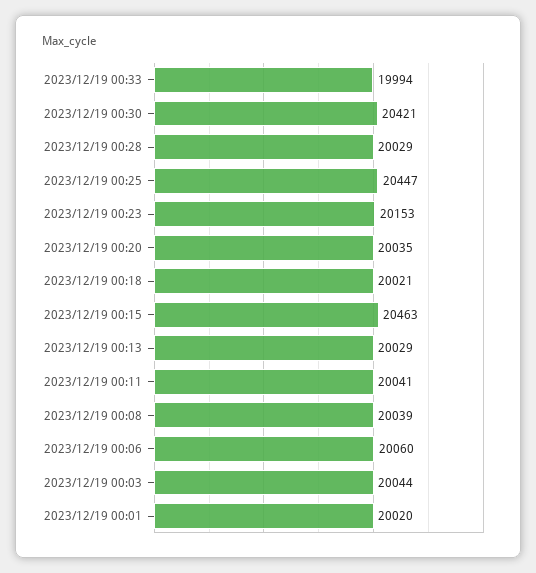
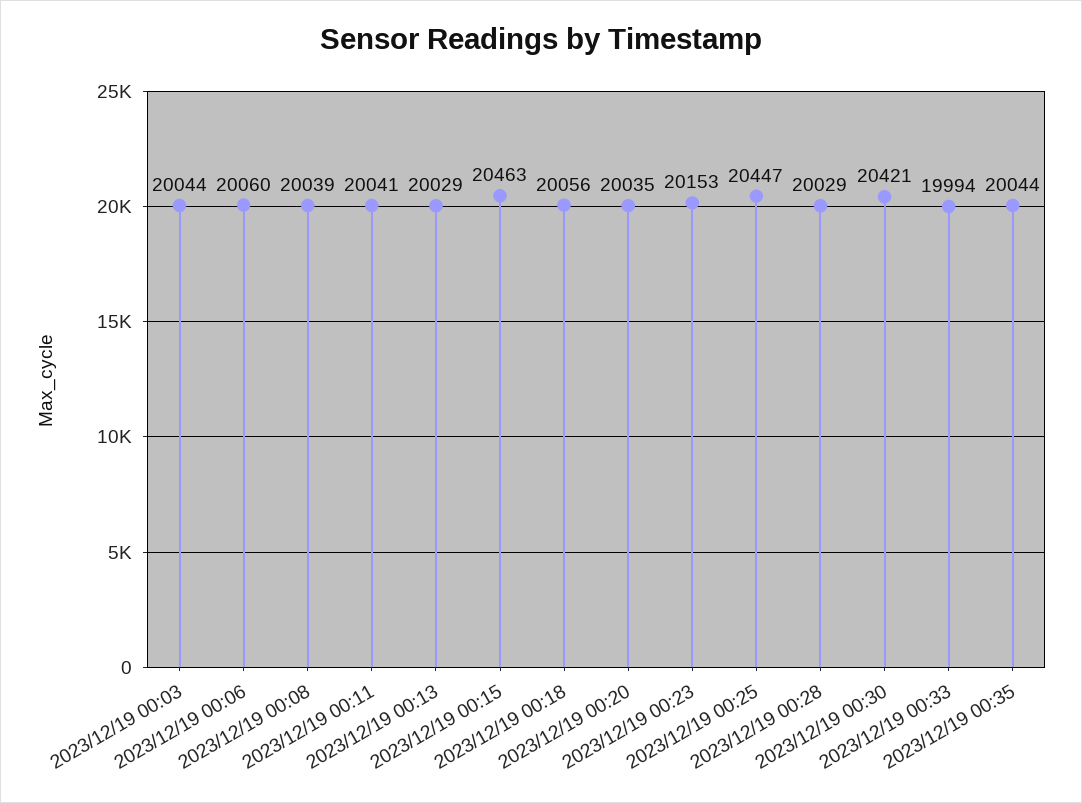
2023/12/19 00:18: 20021 -> 20056
2023/12/19 00:01: 20020 -> none
2023/12/19 00:35: none -> 20044

